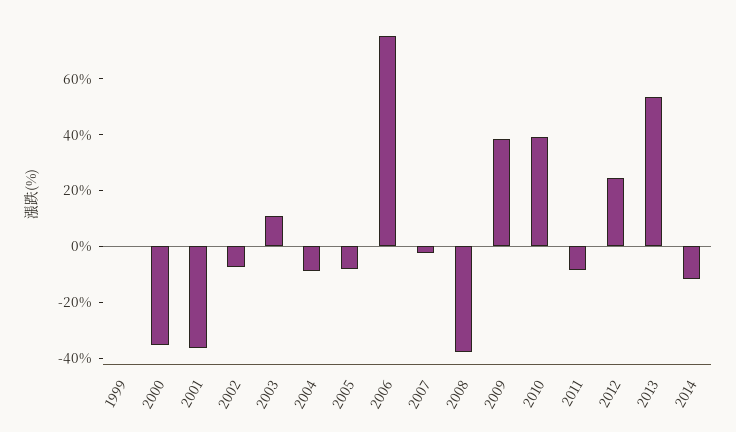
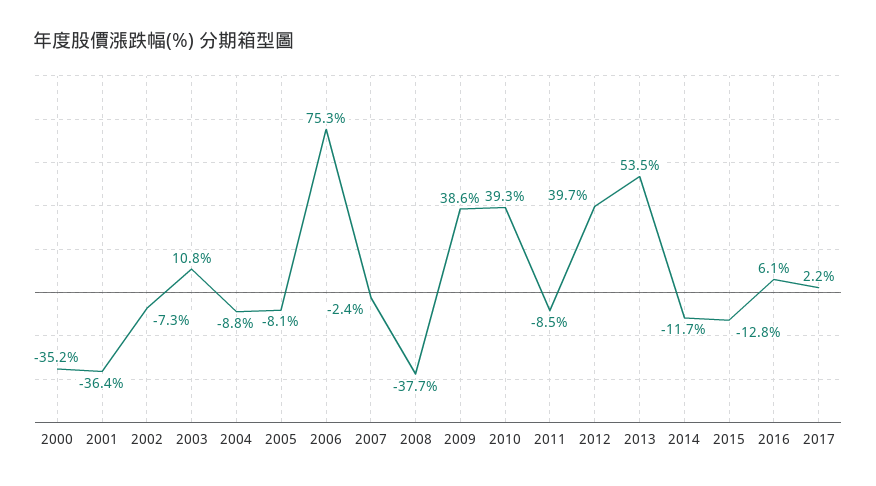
1999: 0 -> none
2012: 25 -> 39.7
2015: none -> -12.8
2016: none -> 6.1
2017: none -> 2.2

